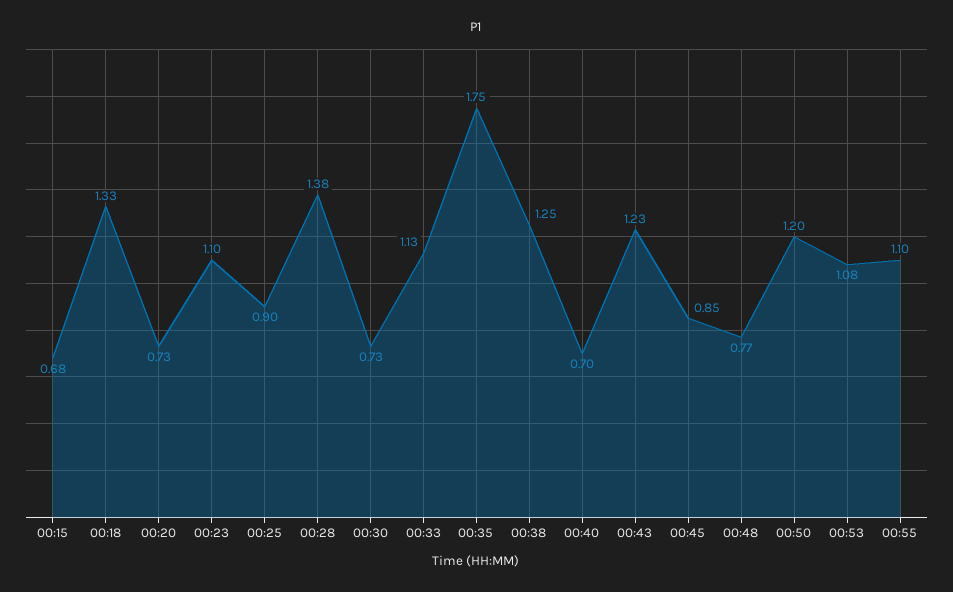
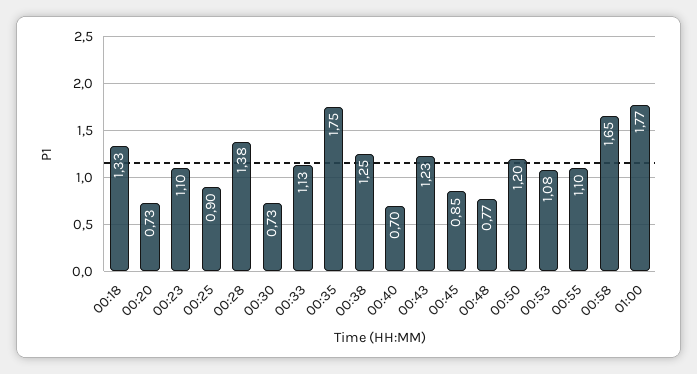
00:15: 0.68 -> none
00:58: none -> 1.65
01:00: none -> 1.77

